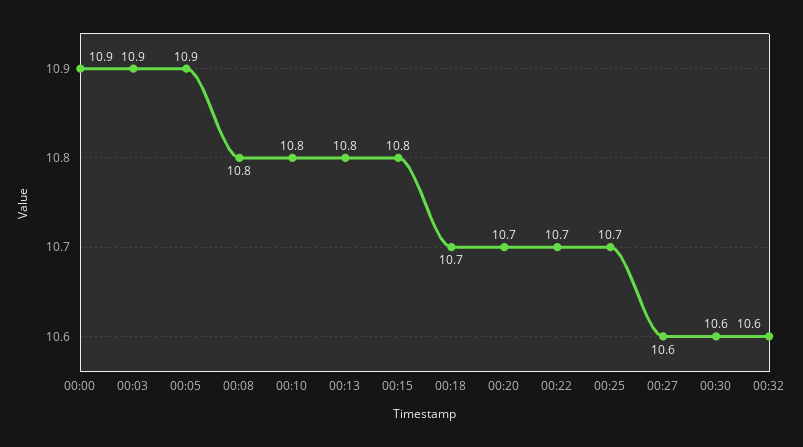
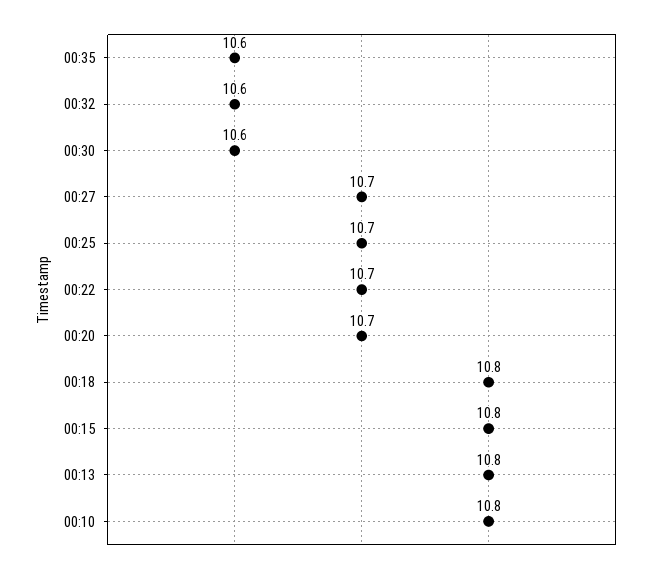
00:00: 10.9 -> none
00:03: 10.9 -> none
00:05: 10.9 -> none
00:08: 10.8 -> none
00:18: 10.7 -> 10.8
00:27: 10.6 -> 10.7
00:35: none -> 10.6

